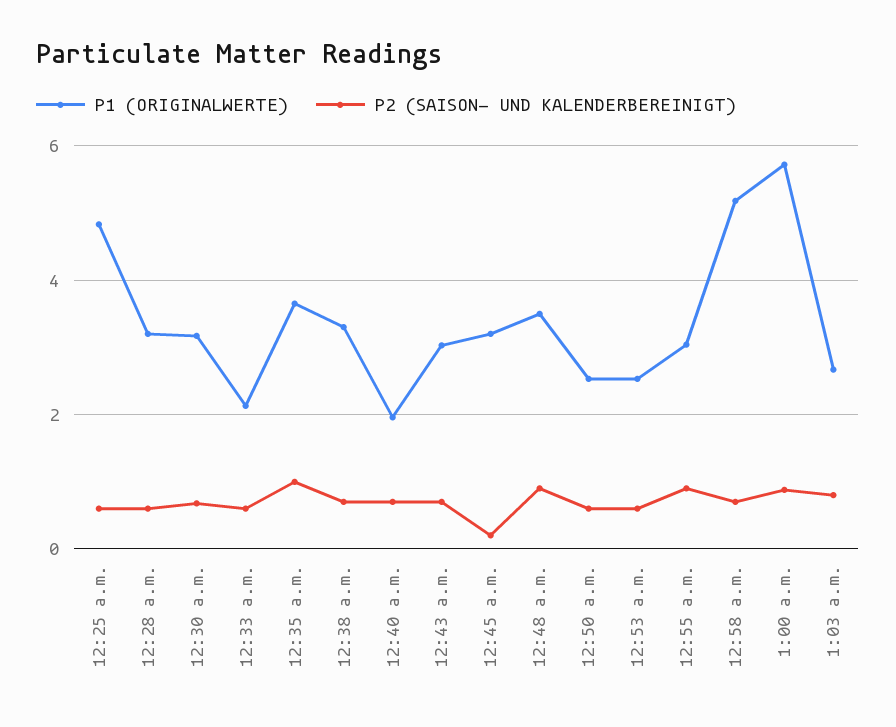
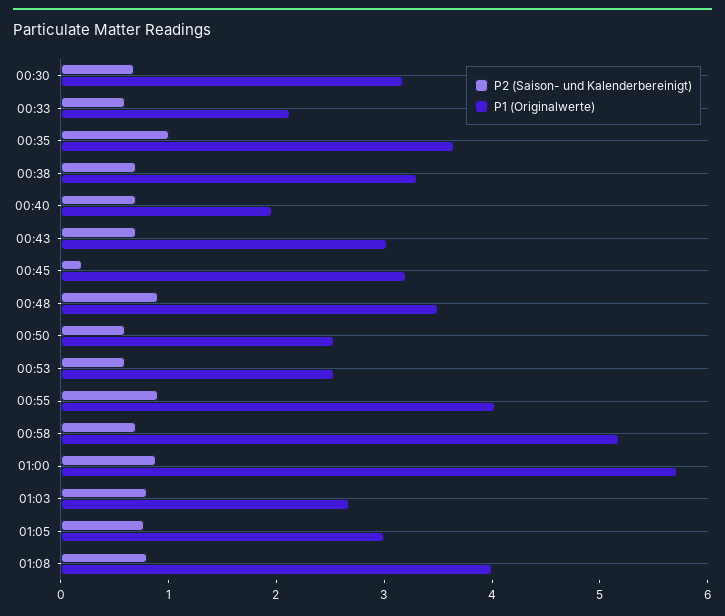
P1 (ORIGINALWERTE), 12:25 a.m.: 4.8 -> none
P2 (SAISON- UND KALENDERBEREINIGT), 12:25 a.m.: 0.6 -> none
P1 (ORIGINALWERTE), 12:28 a.m.: 3.2 -> none
P2 (SAISON- UND KALENDERBEREINIGT), 12:28 a.m.: 0.6 -> none
P1 (ORIGINALWERTE), 12:55 a.m.: 3 -> 4
P2 (SAISON- UND KALENDERBEREINIGT), 01:05: none -> 0.8
P1 (ORIGINALWERTE), 01:05: none -> 3
P2 (SAISON- UND KALENDERBEREINIGT), 01:08: none -> 0.8
P1 (ORIGINALWERTE), 01:08: none -> 4

